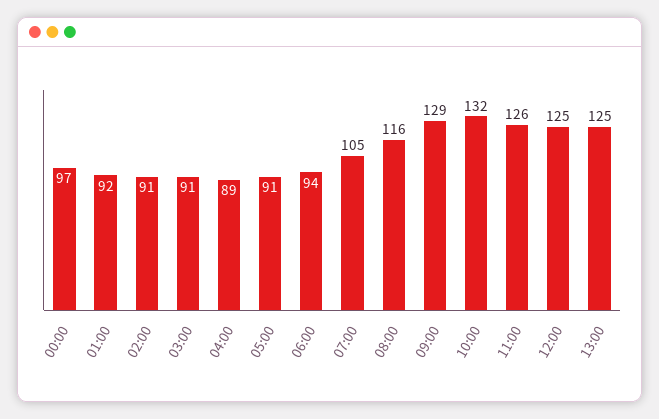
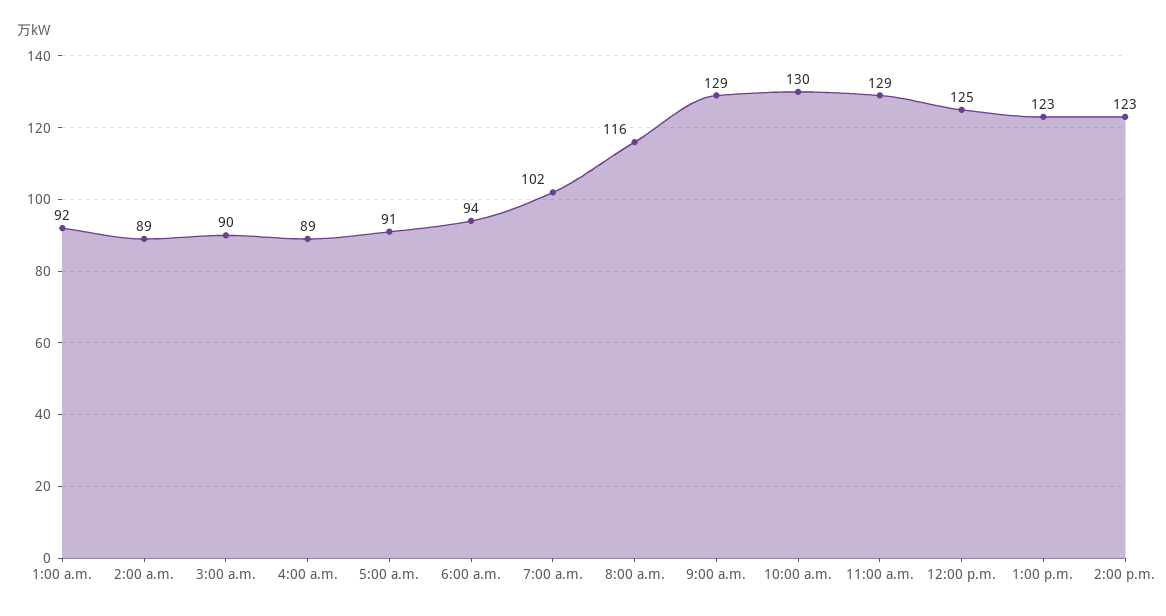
00:00: 97 -> none
02:00: 91 -> 89
03:00: 91 -> 90
07:00: 105 -> 102
10:00: 132 -> 130
11:00: 126 -> 129
13:00: 125 -> 123
2:00 p.m.: none -> 123

